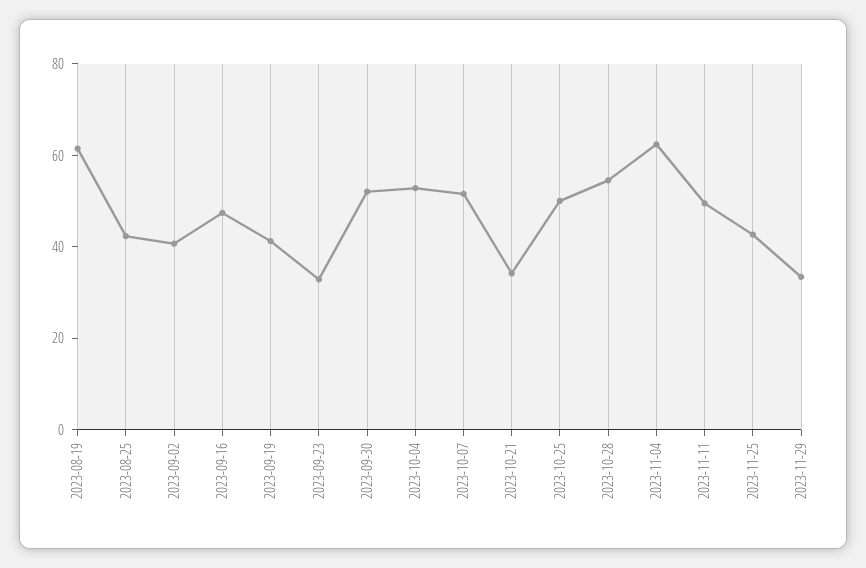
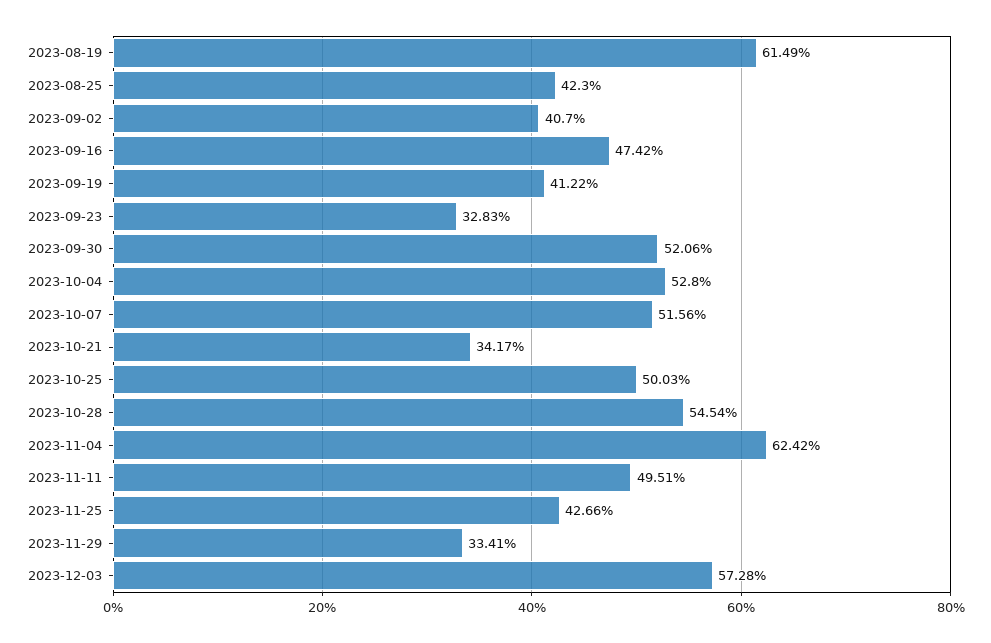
2023-12-03: none -> 57.28

